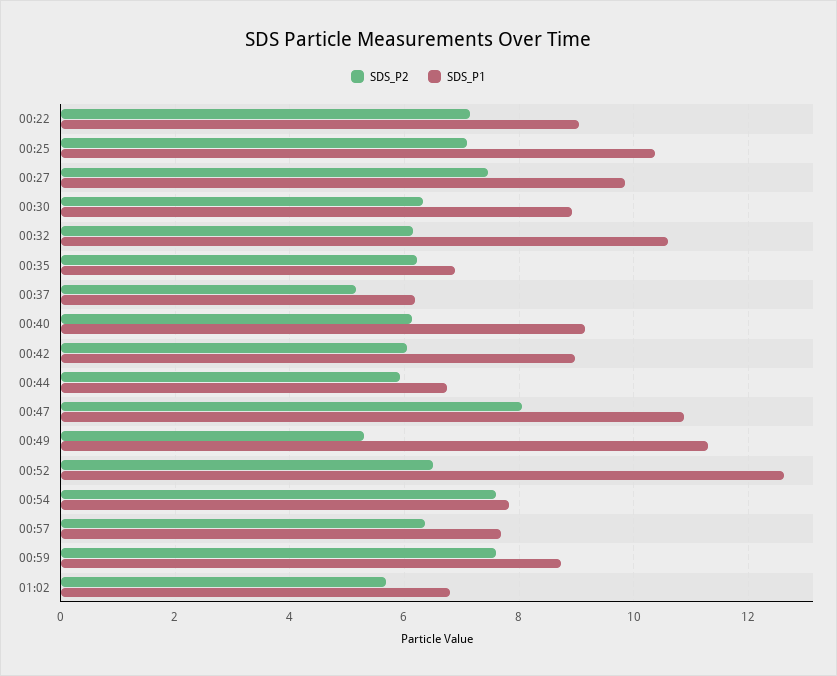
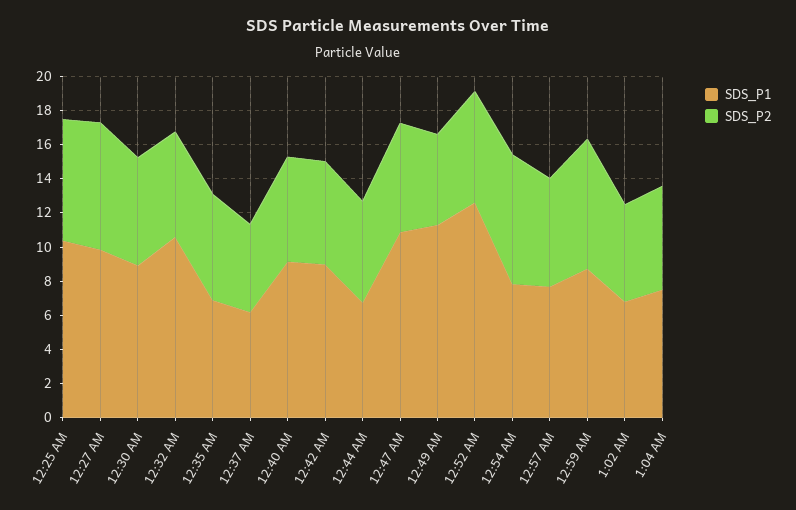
SDS_P2, 00:22: 7.2 -> none
SDS_P1, 00:22: 9 -> none
SDS_P2, 00:47: 8 -> 6.5
SDS_P1, 1:04 AM: none -> 7.5
SDS_P2, 1:04 AM: none -> 6

